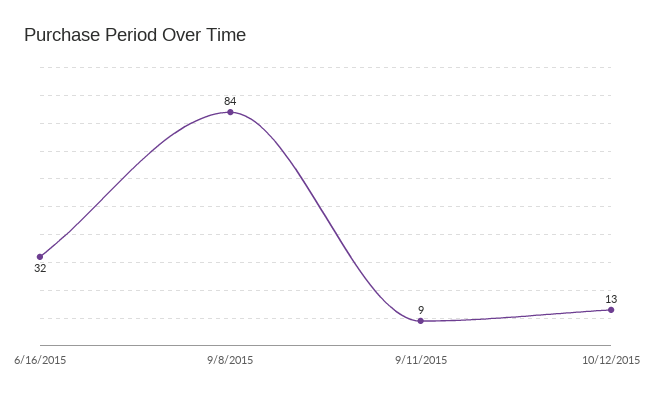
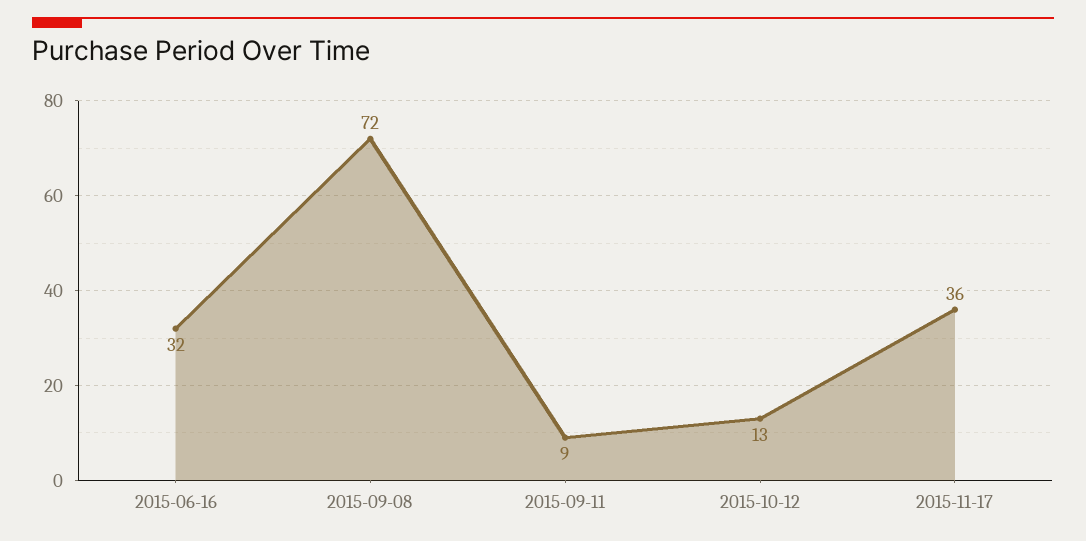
9/8/2015: 84 -> 72
2015-11-17: none -> 36

